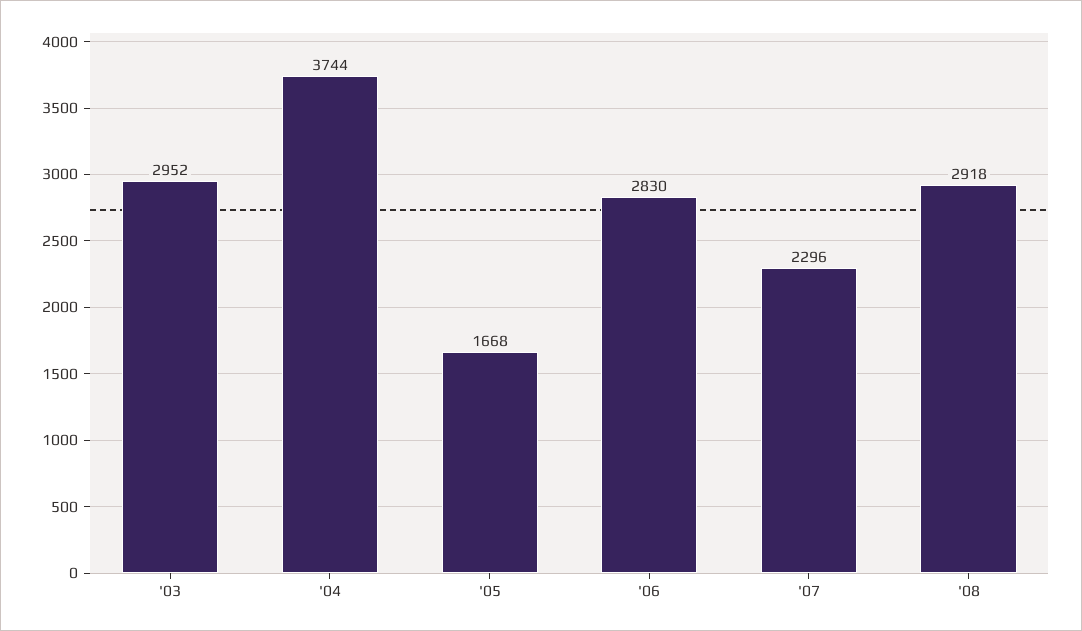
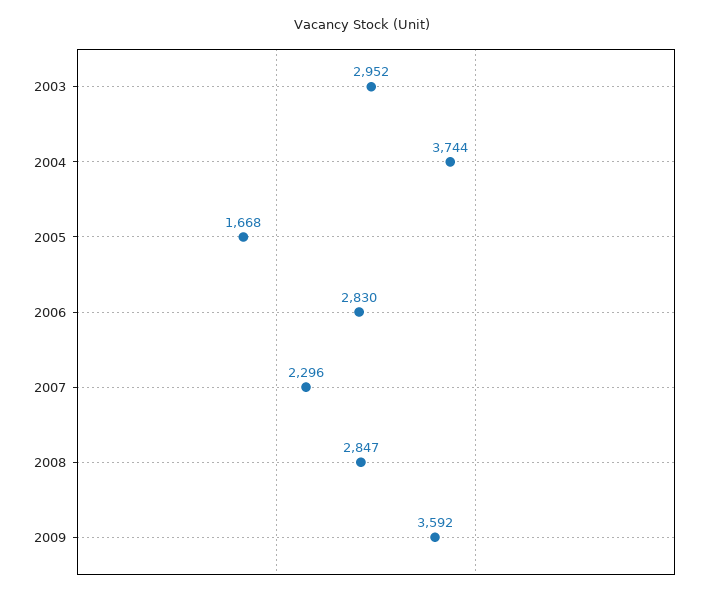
'08: 2918 -> 2847
2009: none -> 3592

